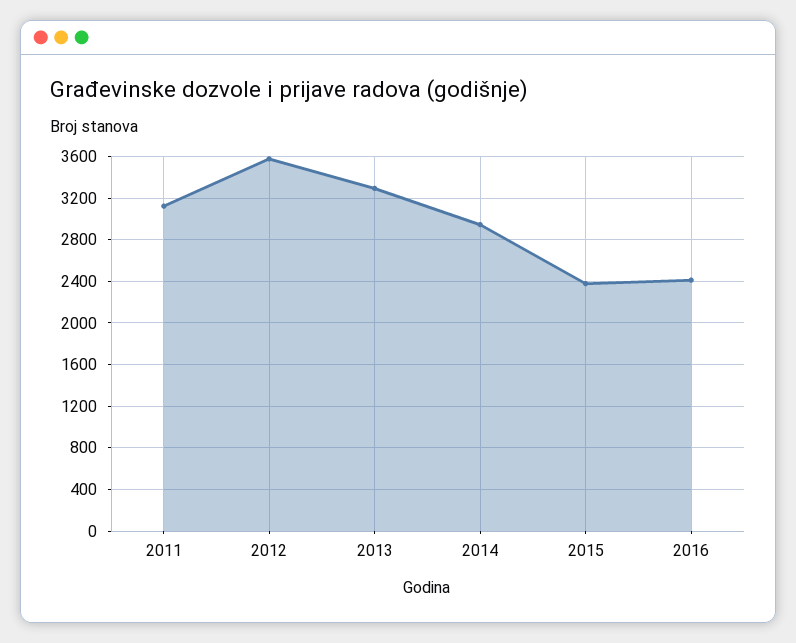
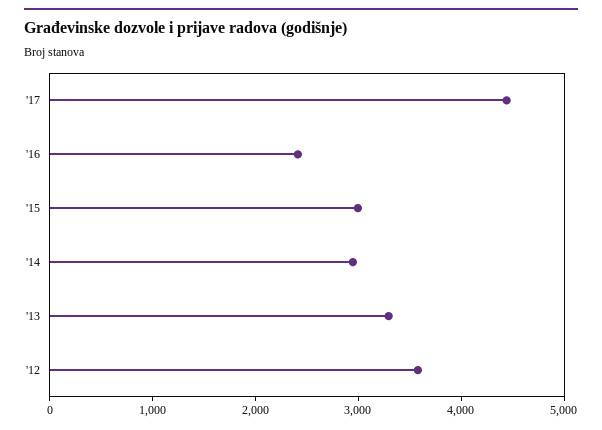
2011: 3100 -> none
2015: 2400 -> 3000
'17: none -> 4400

